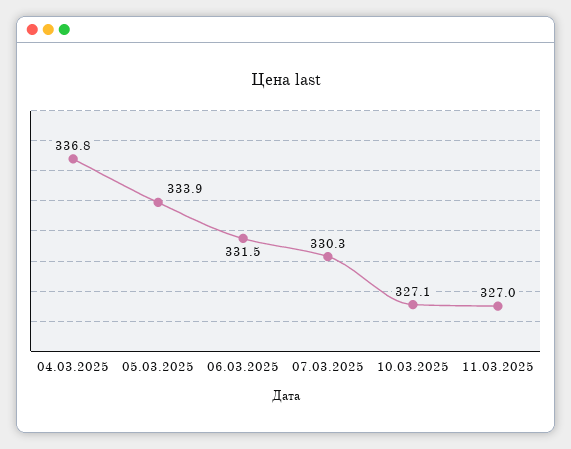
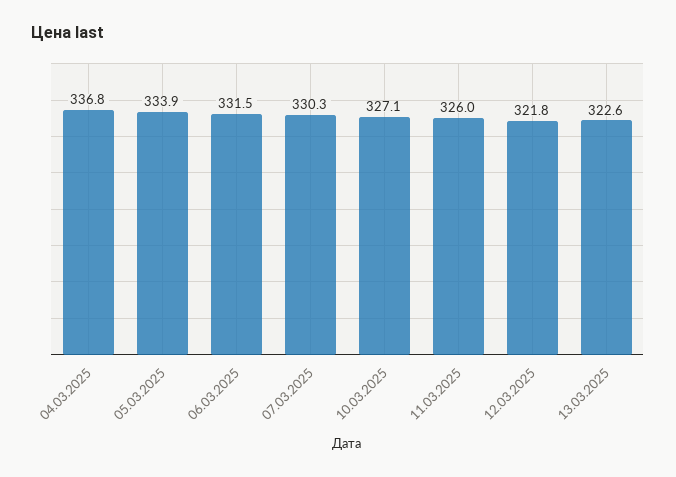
11.03.2025: 327 -> 326
12.03.2025: none -> 321.8
13.03.2025: none -> 322.6

